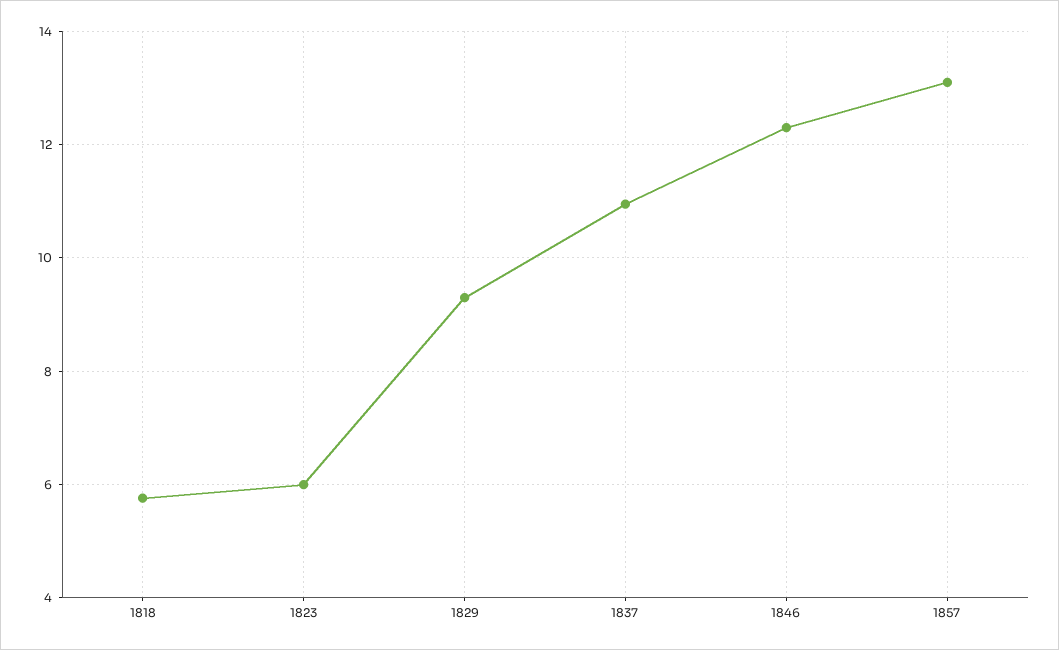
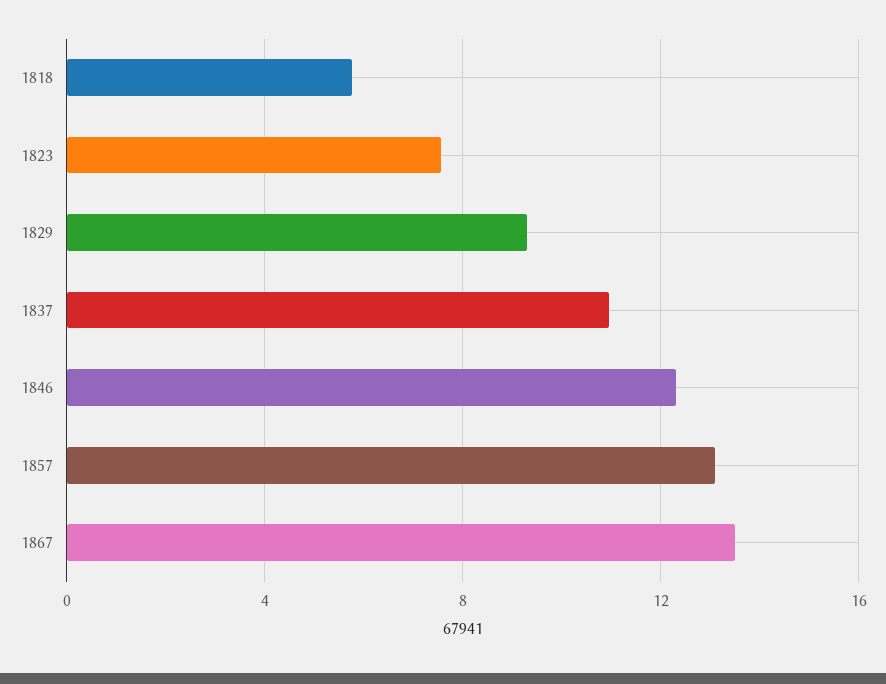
1823: 6 -> 7.5
1867: none -> 13.5

